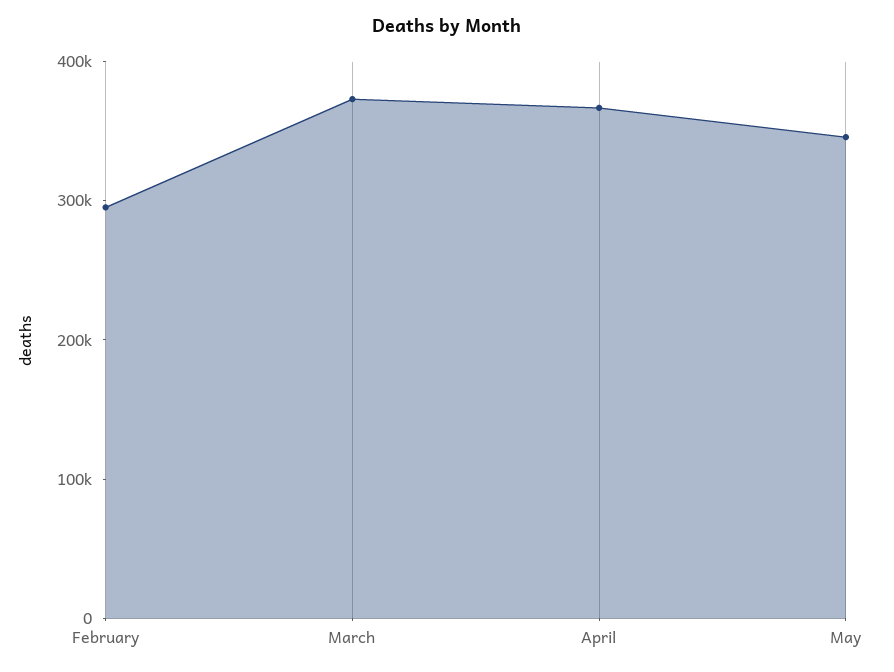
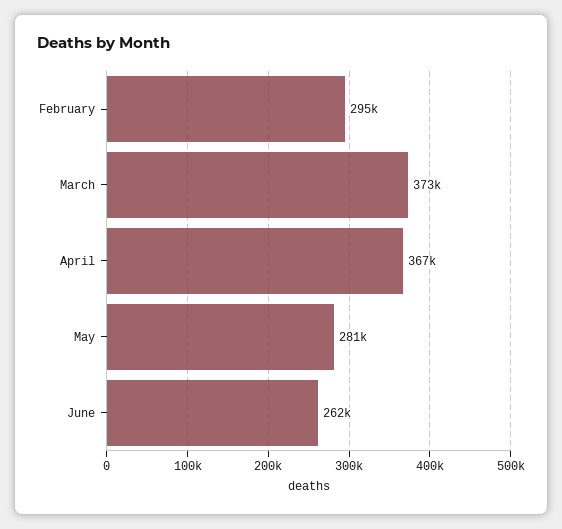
May: 340000 -> 281000
June: none -> 262000

